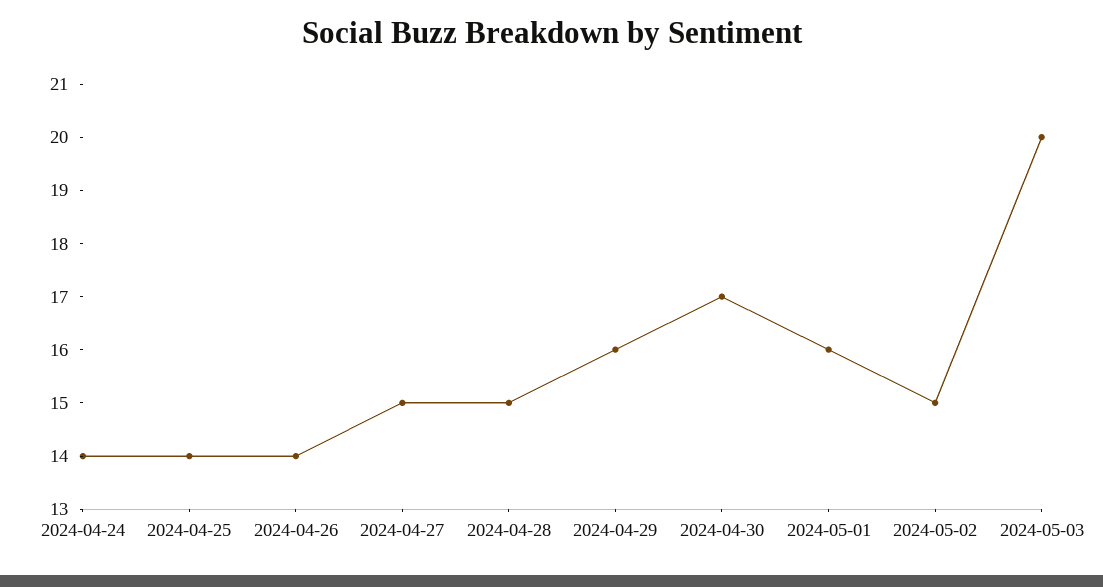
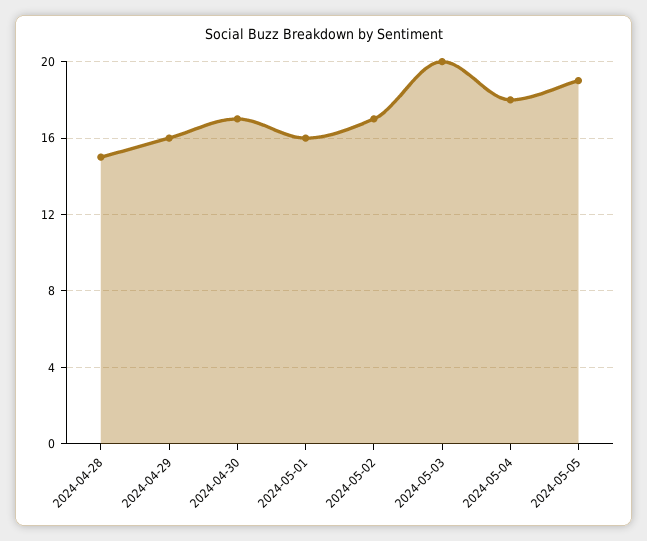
2024-04-24: 14 -> none
2024-04-25: 14 -> none
2024-04-26: 14 -> none
2024-04-27: 15 -> none
2024-05-02: 15 -> 17
2024-05-04: none -> 18
2024-05-05: none -> 19

